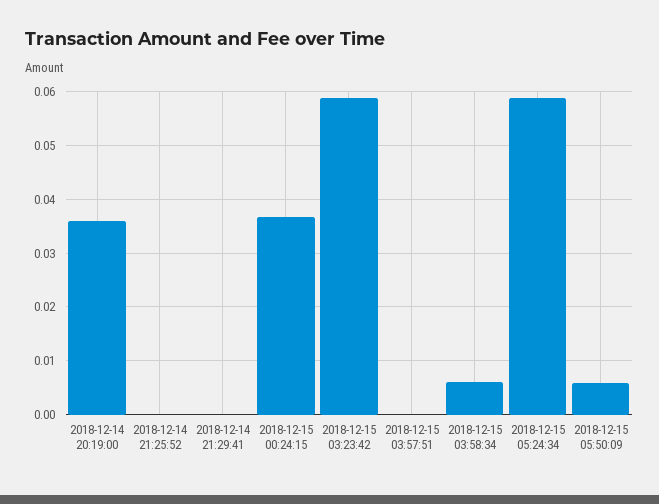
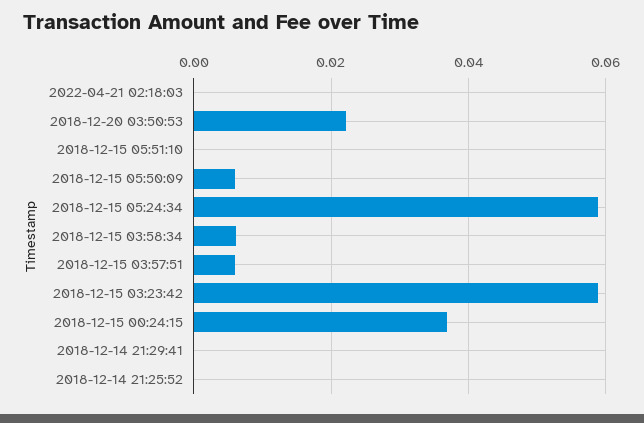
2018-12-14 20:19:00: 0.036 -> none
2018-12-15 03:57:51: 0 -> 0.006
2022-04-21 02:18:03: none -> 0
2018-12-20 03:50:53: none -> 0.022
2018-12-15 05:51:10: none -> 0

